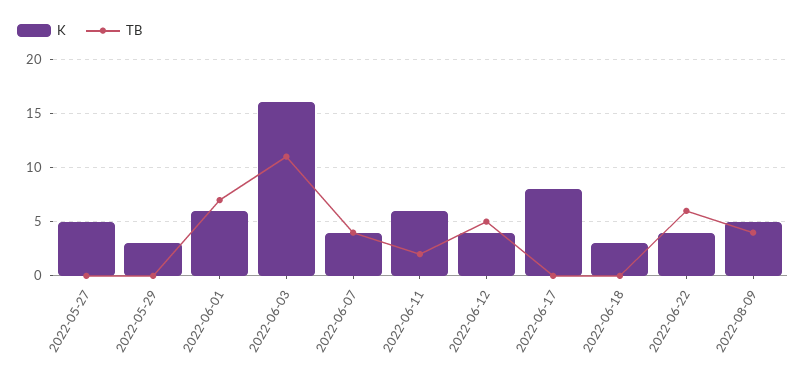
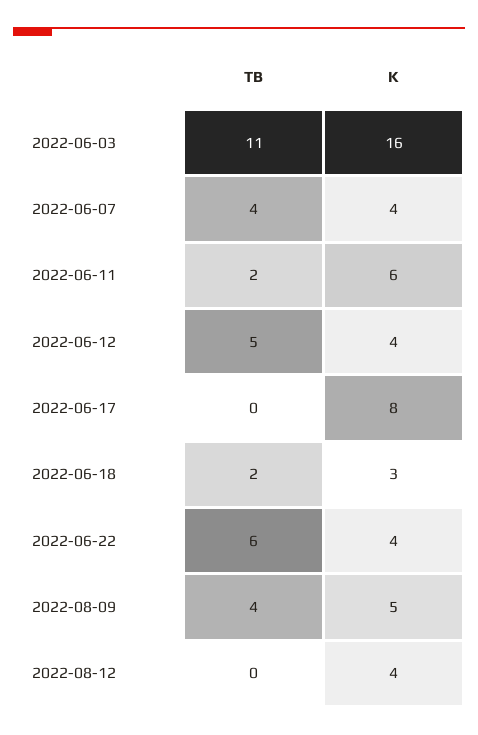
K, 2022-05-27: 5 -> none
TB, 2022-05-27: 0 -> none
K, 2022-05-29: 3 -> none
TB, 2022-05-29: 0 -> none
K, 2022-06-01: 6 -> none
TB, 2022-06-01: 7 -> none
TB, 2022-06-18: 0 -> 2
TB, 2022-08-12: none -> 0
K, 2022-08-12: none -> 4

